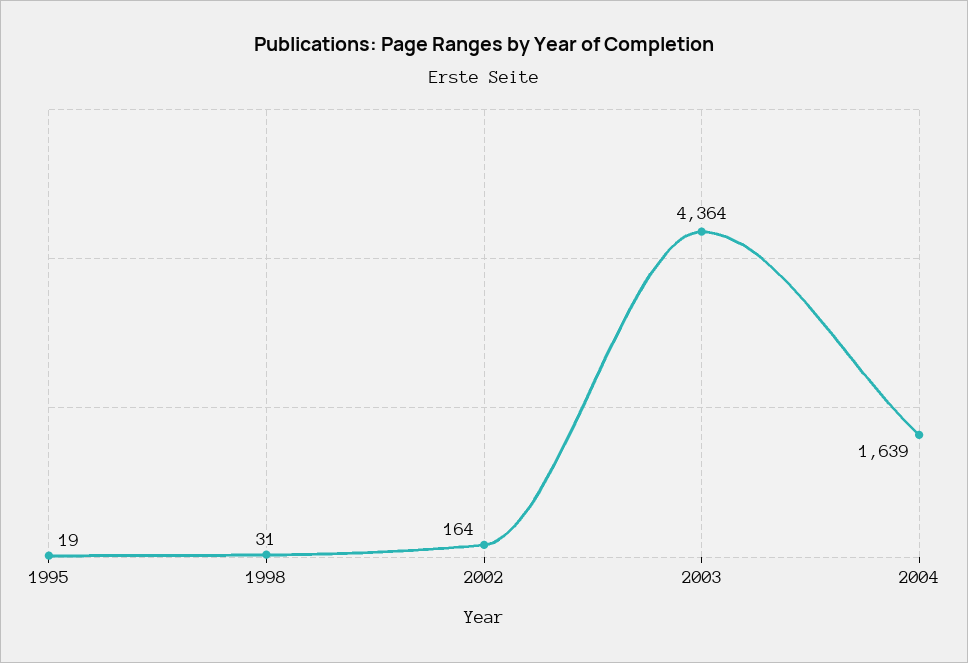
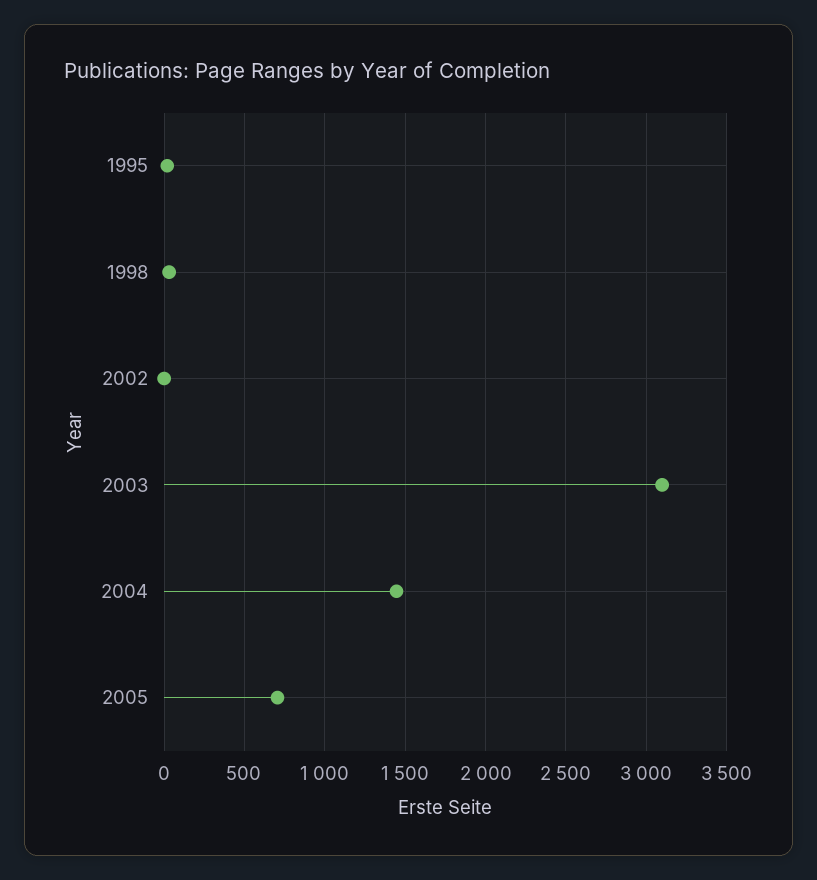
2002: 164 -> 0
2003: 4364 -> 3100
2004: 1639 -> 1450
2005: none -> 700

